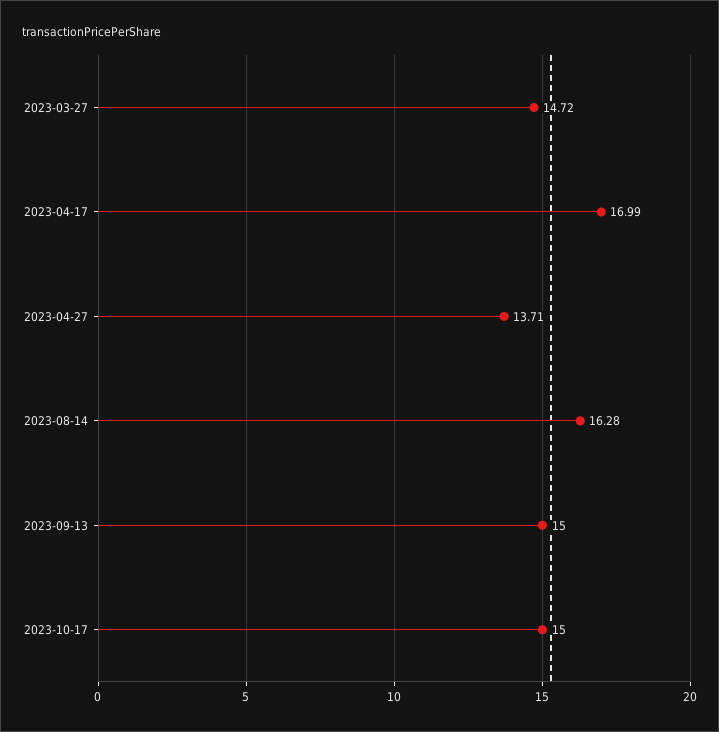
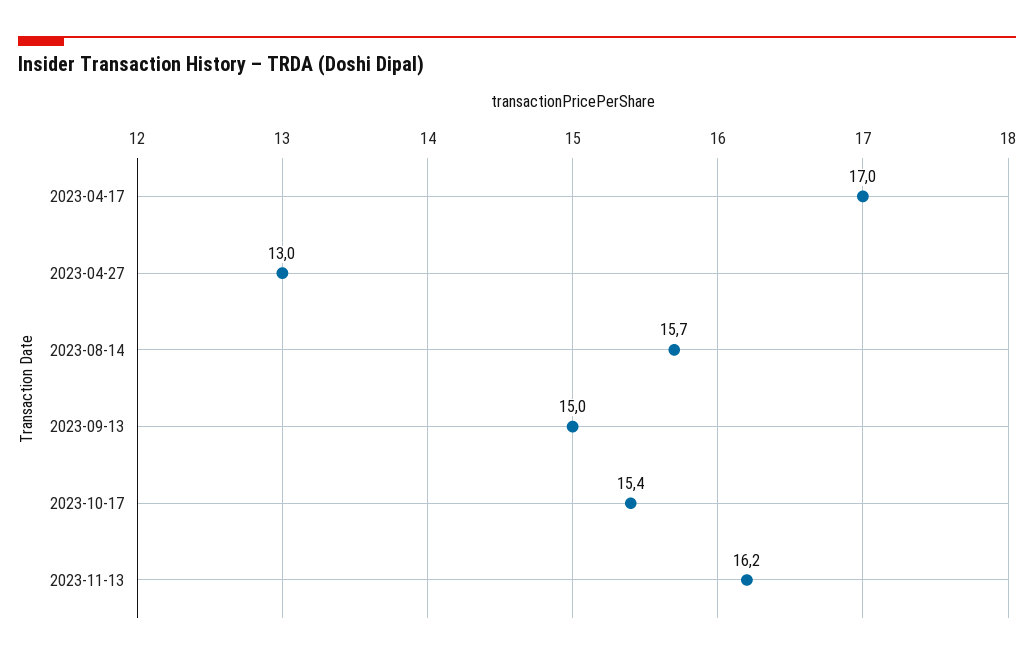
2023-03-27: 14.72 -> none
2023-04-27: 13.71 -> 13
2023-08-14: 16.28 -> 15.7
2023-10-17: 15 -> 15.4
2023-11-13: none -> 16.2

